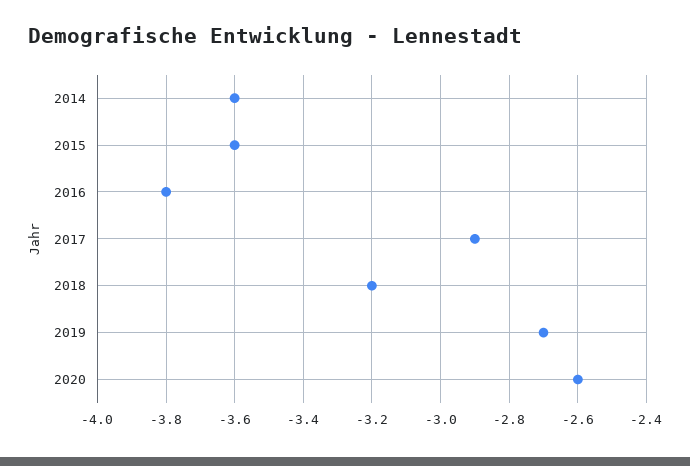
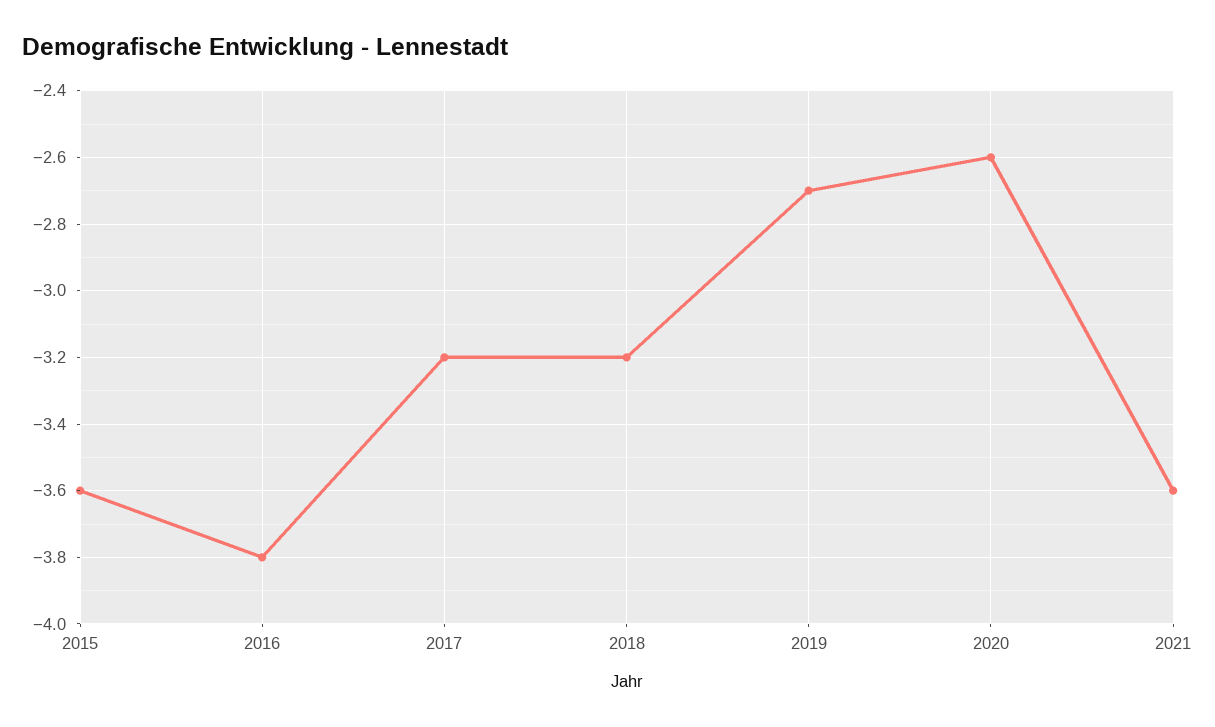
2014: -3.6 -> none
2017: -2.9 -> -3.2
2021: none -> -3.6

